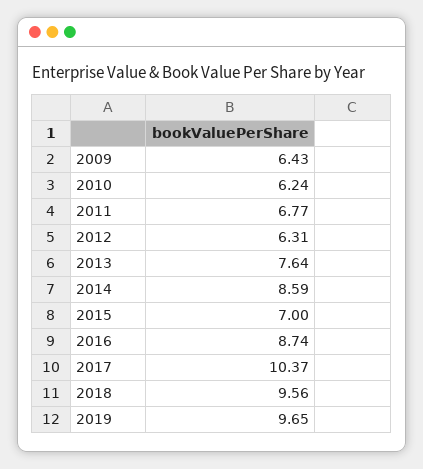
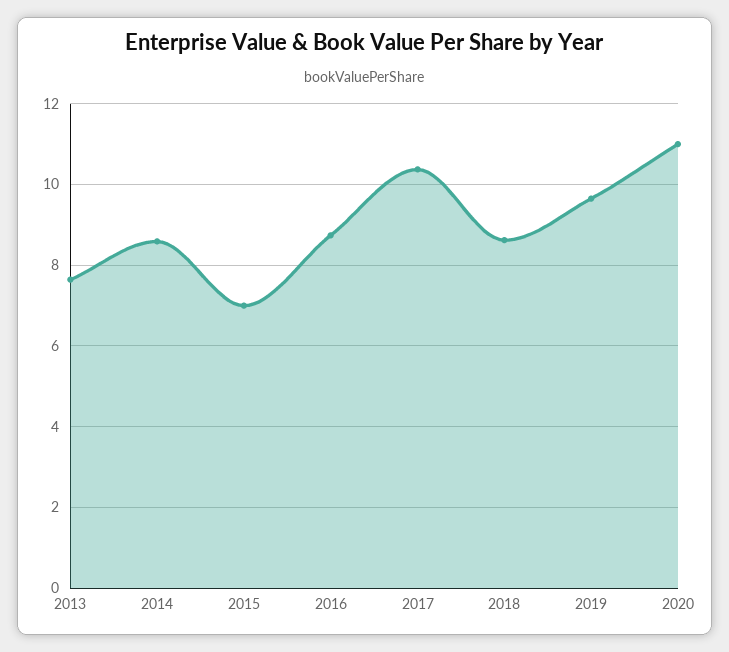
2009: 6.43 -> none
2010: 6.24 -> none
2011: 6.77 -> none
2012: 6.31 -> none
2018: 9.56 -> 8.6
2020: none -> 11

